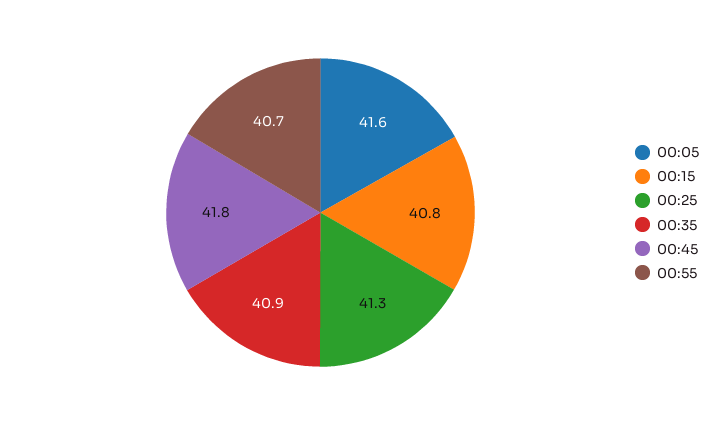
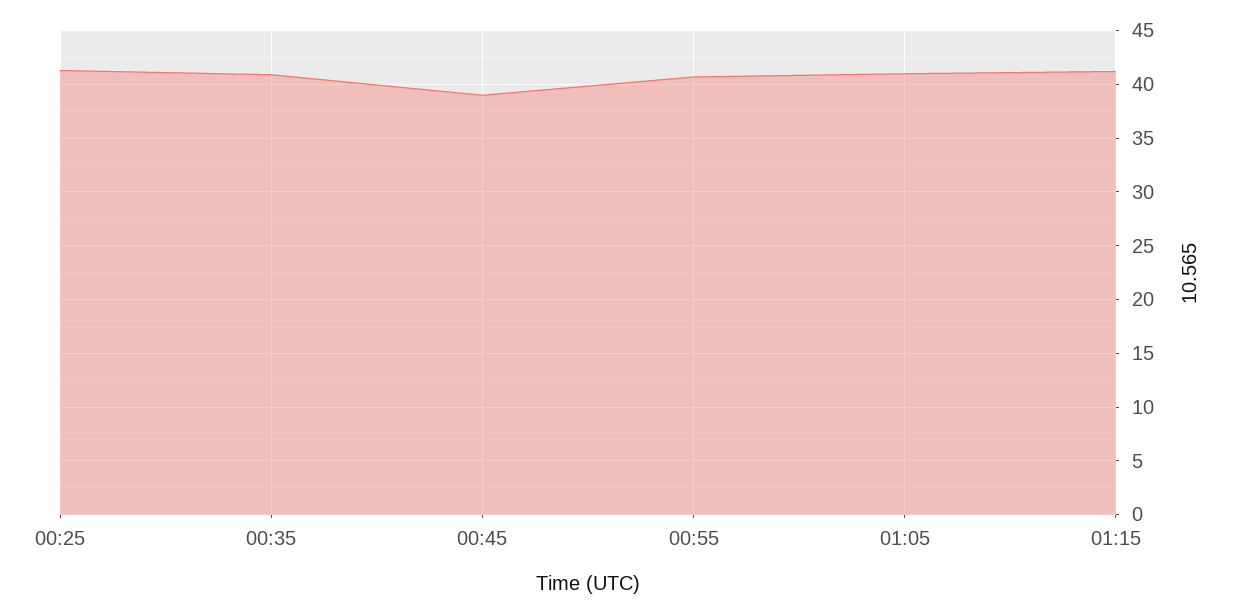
00:05: 41.6 -> none
00:15: 40.8 -> none
00:45: 41.8 -> 39
01:05: none -> 41
01:15: none -> 41

